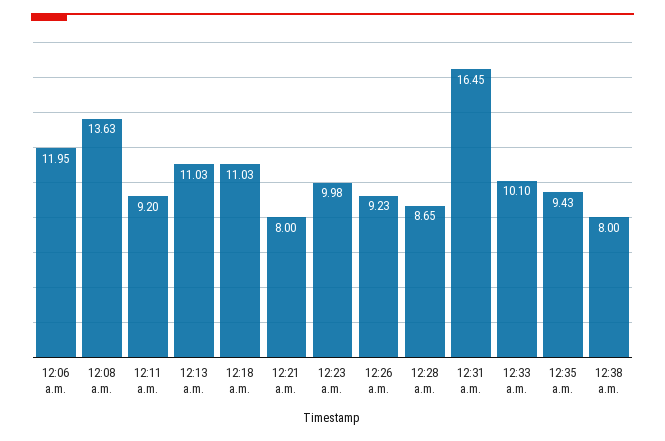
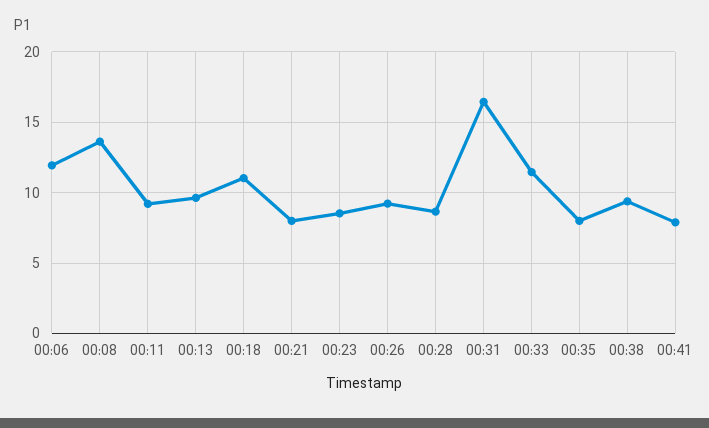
12:13 a.m.: 11.03 -> 9.5
12:23 a.m.: 9.98 -> 8.5
12:33 a.m.: 10.1 -> 11.5
12:35 a.m.: 9.43 -> 8
12:38 a.m.: 8 -> 9.5
00:41: none -> 8

